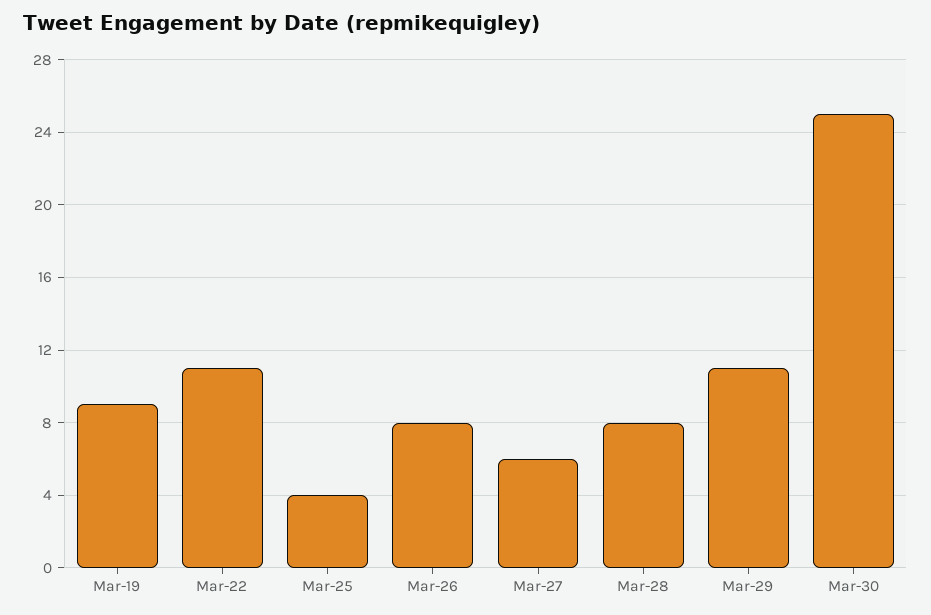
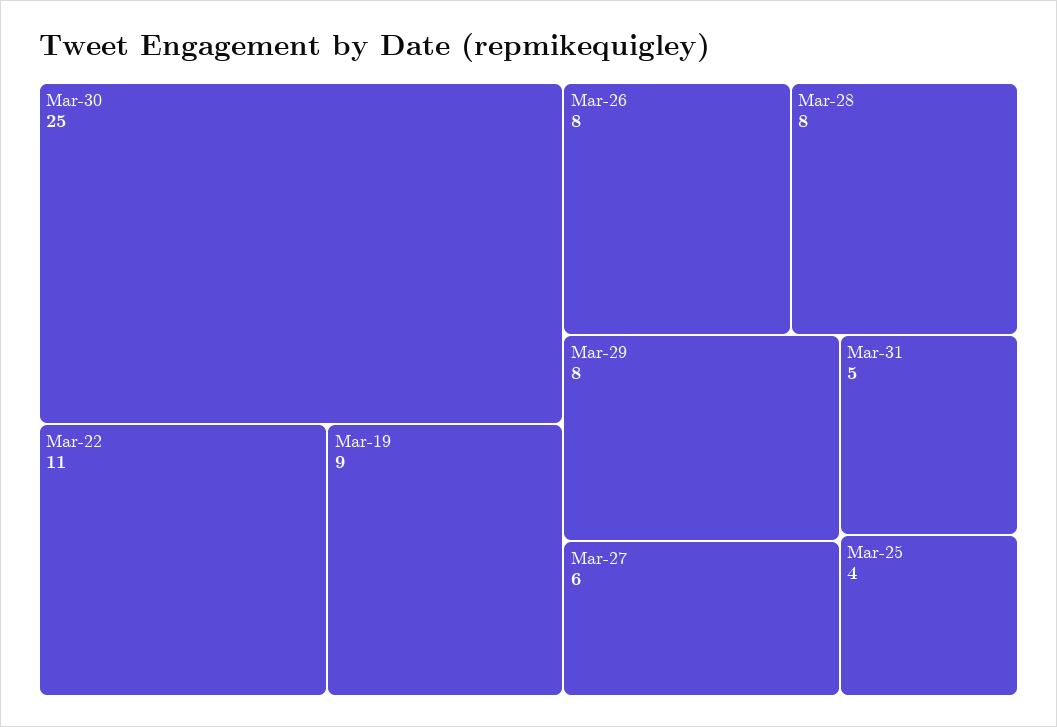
Mar-29: 11 -> 8
Mar-31: none -> 5

